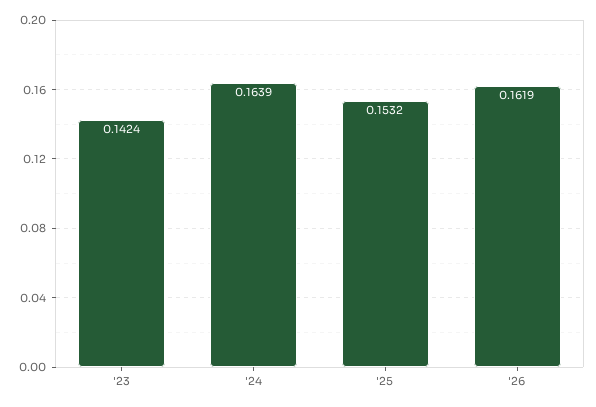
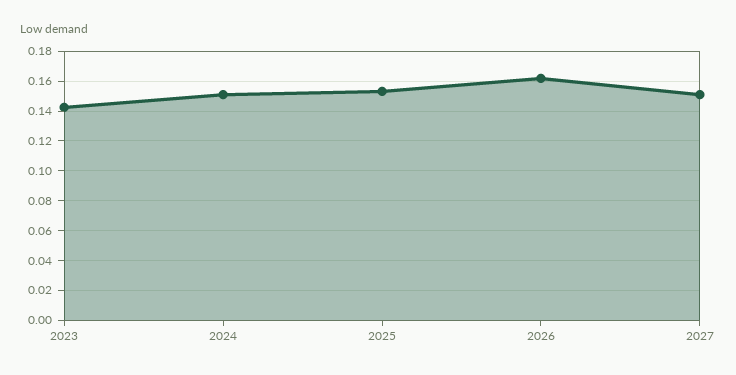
'24: 0.1639 -> 0.15
2027: none -> 0.15

